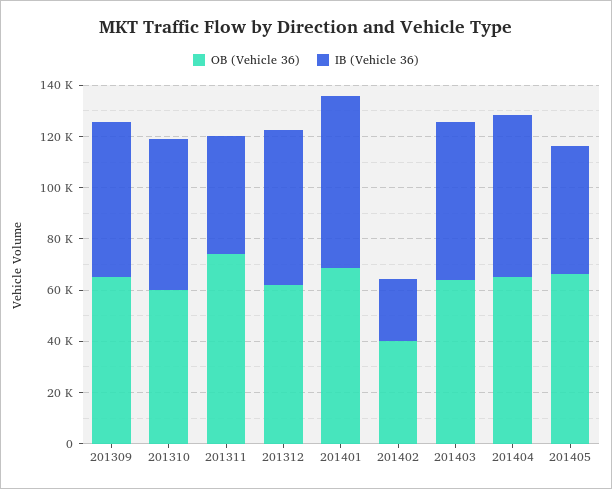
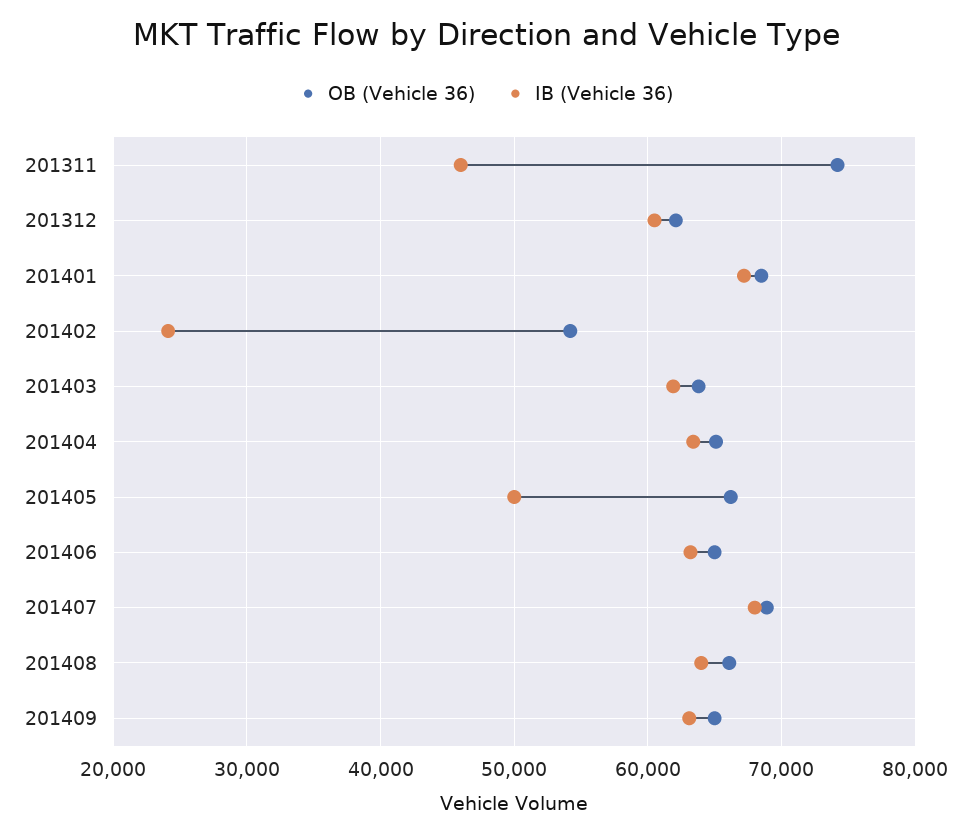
OB (Vehicle 36), 201309: 65000 -> none
IB (Vehicle 36), 201309: 60000 -> none
OB (Vehicle 36), 201310: 60000 -> none
IB (Vehicle 36), 201310: 60000 -> none
OB (Vehicle 36), 201402: 40000 -> 54000
OB (Vehicle 36), 201406: none -> 65000
IB (Vehicle 36), 201406: none -> 63000
OB (Vehicle 36), 201407: none -> 69000
IB (Vehicle 36), 201407: none -> 68000
OB (Vehicle 36), 201408: none -> 66000
IB (Vehicle 36), 201408: none -> 64000
OB (Vehicle 36), 201409: none -> 65000
IB (Vehicle 36), 201409: none -> 63000

